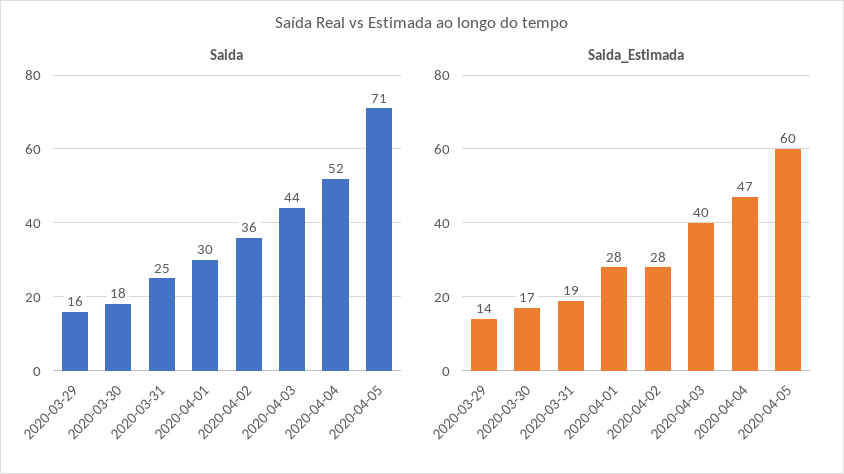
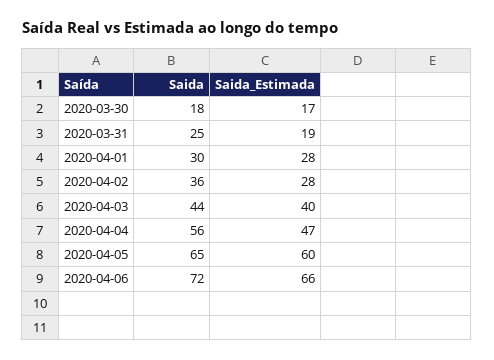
Saida, 2020-03-29: 16 -> none
Saida, 2020-04-04: 52 -> 56
Saida, 2020-04-05: 71 -> 65
Saida_Estimada, 2020-03-29: 14 -> none
Saida, 2020-04-06: none -> 72
Saida_Estimada, 2020-04-06: none -> 66

